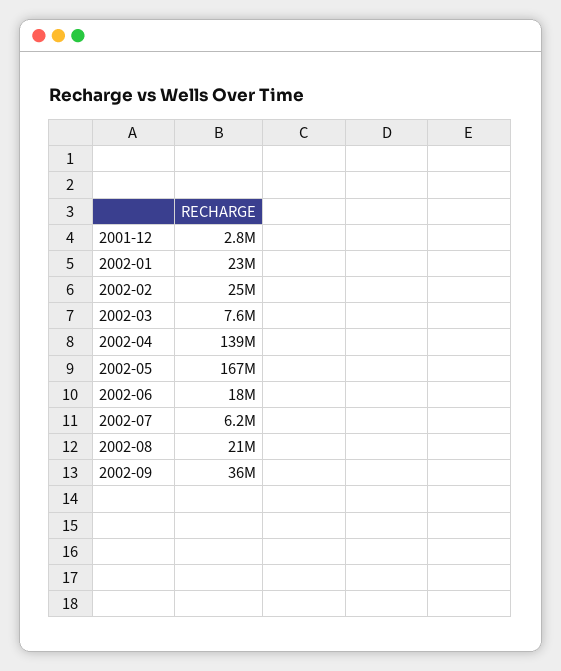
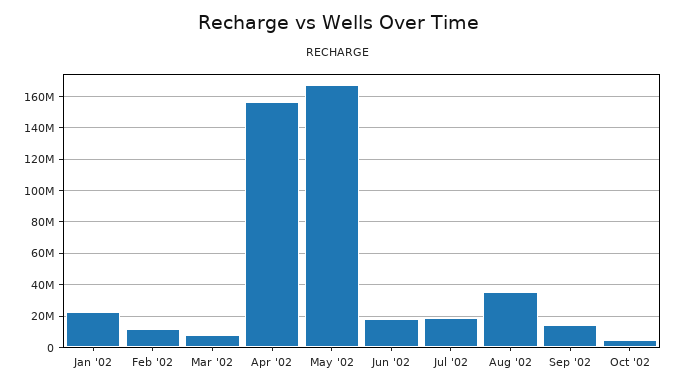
2001-12: 2800000 -> none
2002-02: 25000000 -> 10000000
2002-04: 139000000 -> 155000000
2002-07: 6200000 -> 20000000
2002-08: 21000000 -> 35000000
2002-09: 36000000 -> 15000000
Oct '02: none -> 5000000

